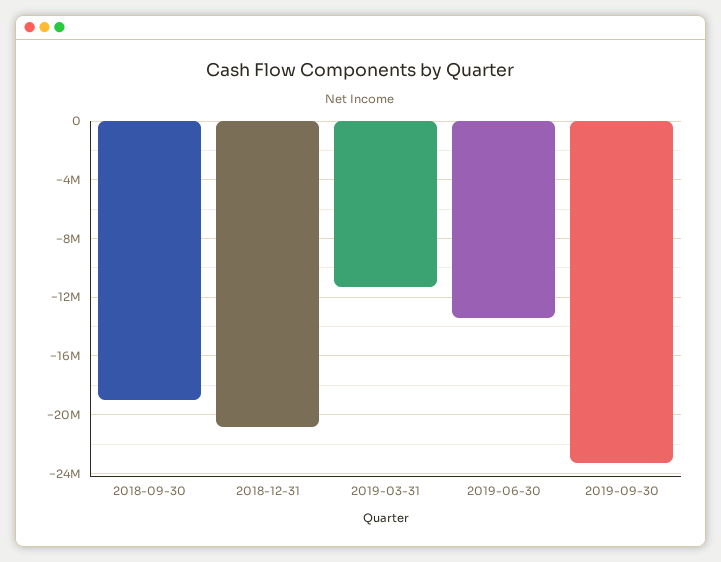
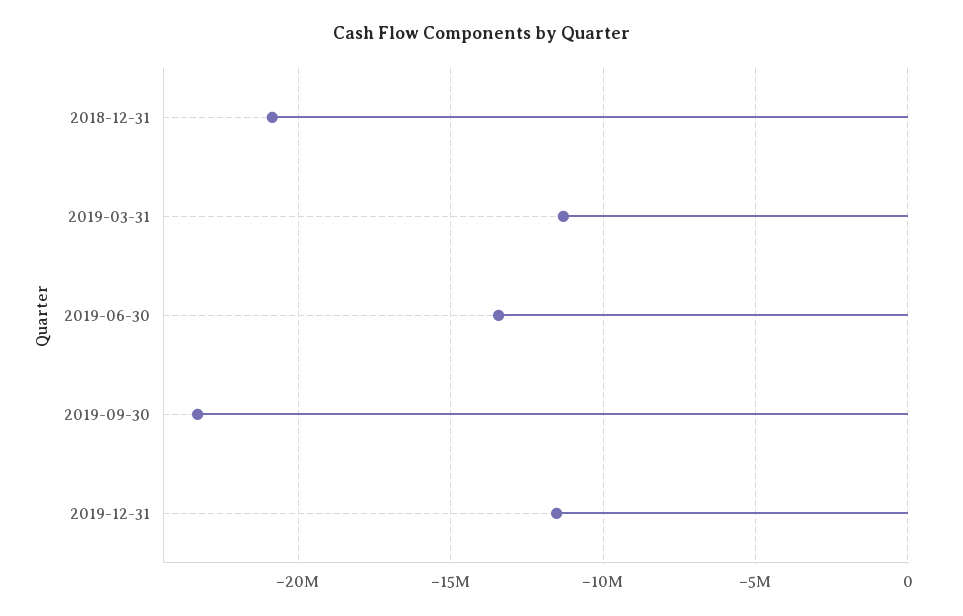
2018-09-30: -19000000 -> none
2019-12-31: none -> -11500000

